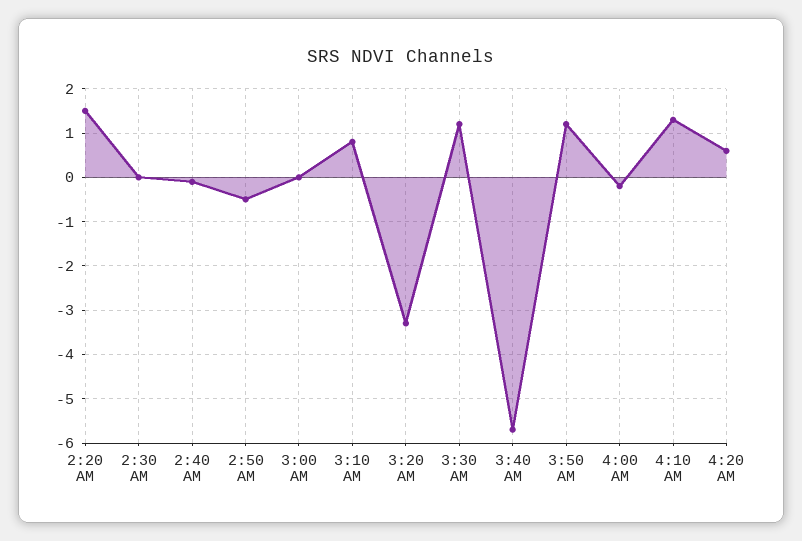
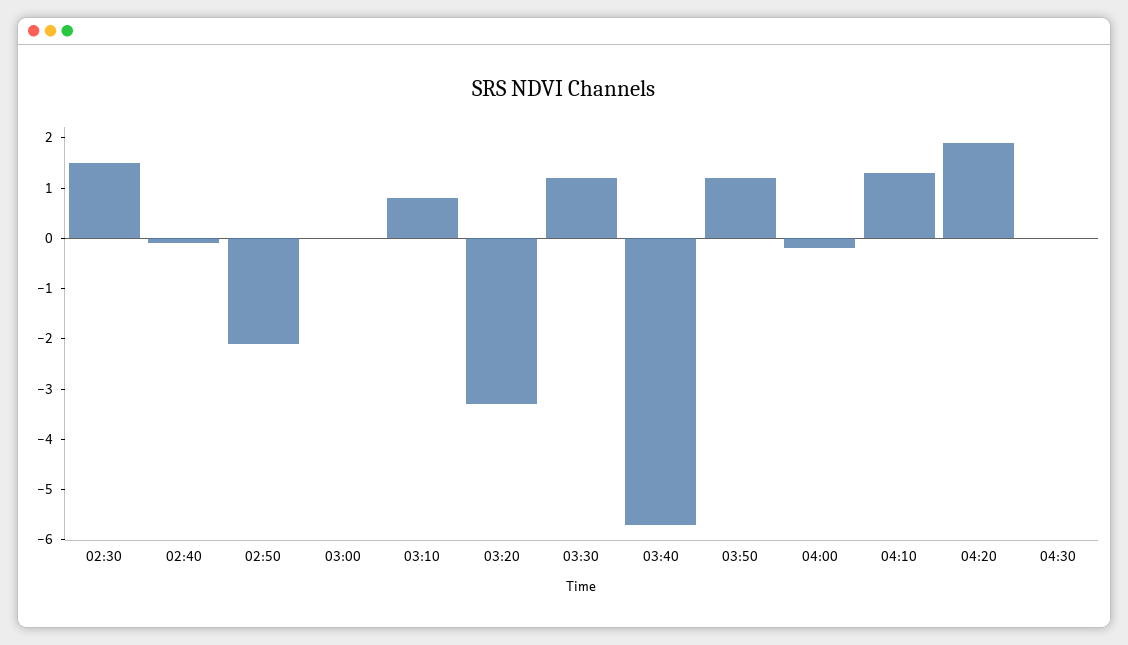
2:20 AM: 1.5 -> none
2:30 AM: 0 -> 1.5
2:50 AM: -0.5 -> -2
4:20 AM: 0.5 -> 2
04:30: none -> 0

